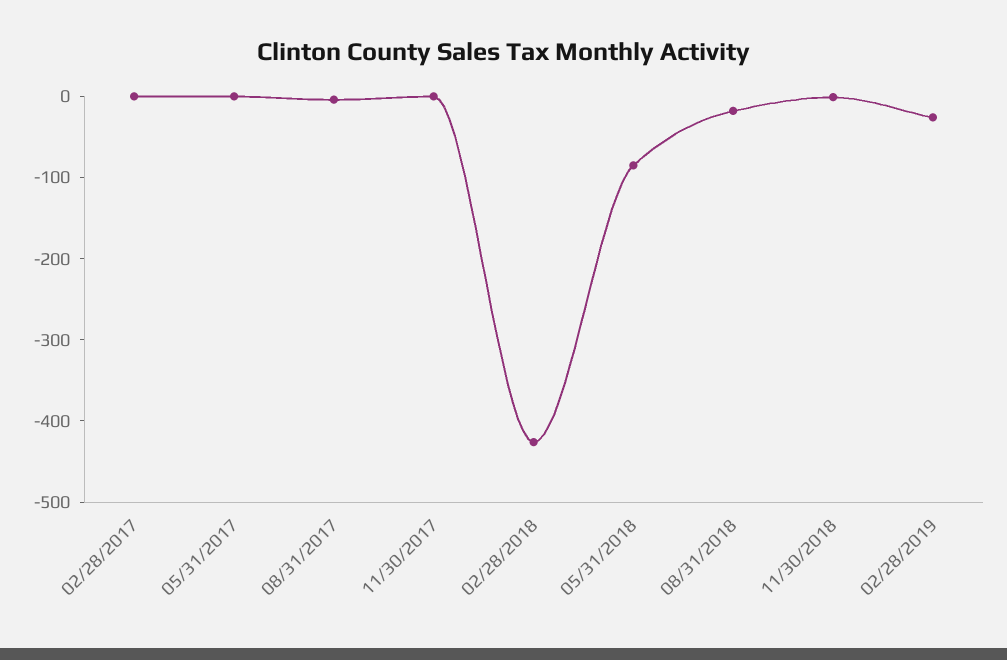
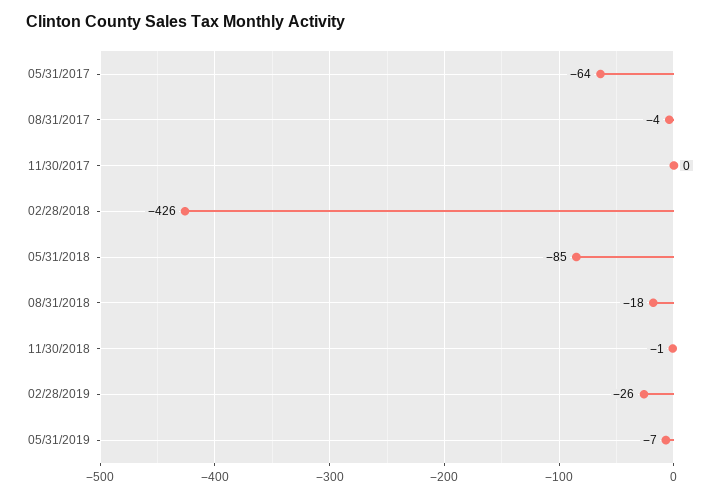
02/28/2017: 0 -> none
05/31/2017: 0 -> -64
05/31/2019: none -> -7

